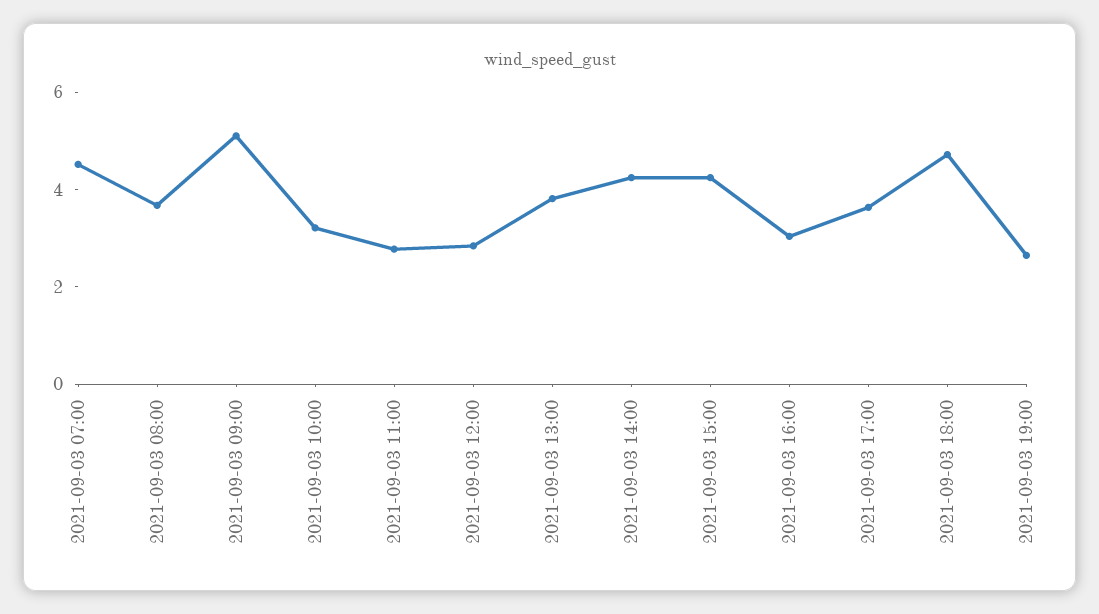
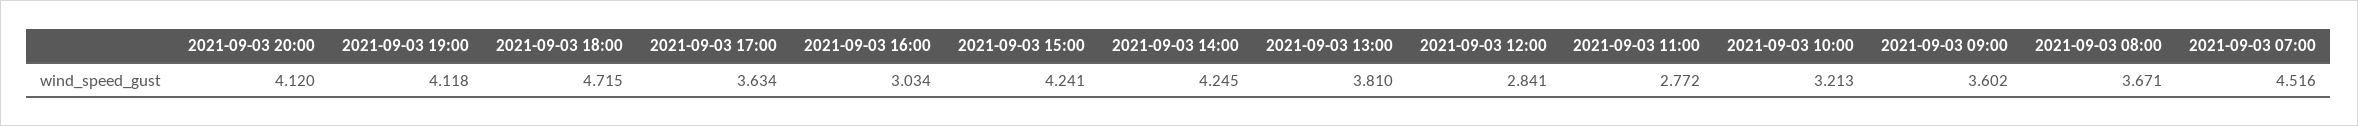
2021-09-03 09:00: 5 -> 3.602
2021-09-03 19:00: 2.5 -> 4.118
2021-09-03 20:00: none -> 4.12

